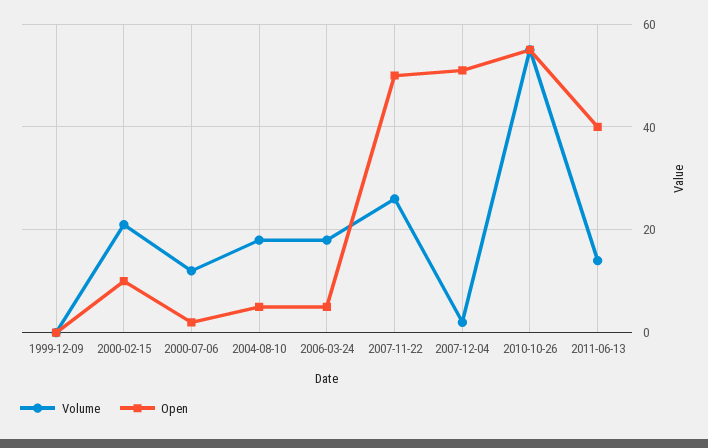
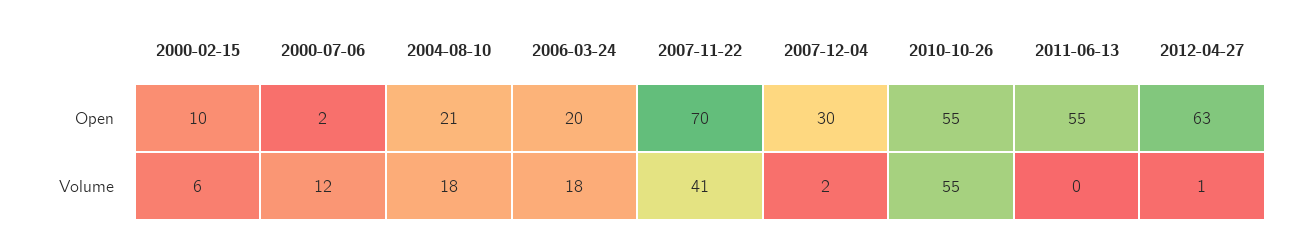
Volume, 1999-12-09: 0 -> none
Open, 1999-12-09: 0 -> none
Volume, 2000-02-15: 20 -> 6
Open, 2004-08-10: 5 -> 21
Open, 2006-03-24: 5 -> 20
Volume, 2007-11-22: 25 -> 41
Open, 2007-11-22: 50 -> 70
Open, 2007-12-04: 50 -> 30
Volume, 2011-06-13: 15 -> 0
Open, 2011-06-13: 40 -> 55
Open, 2012-04-27: none -> 63
Volume, 2012-04-27: none -> 1

